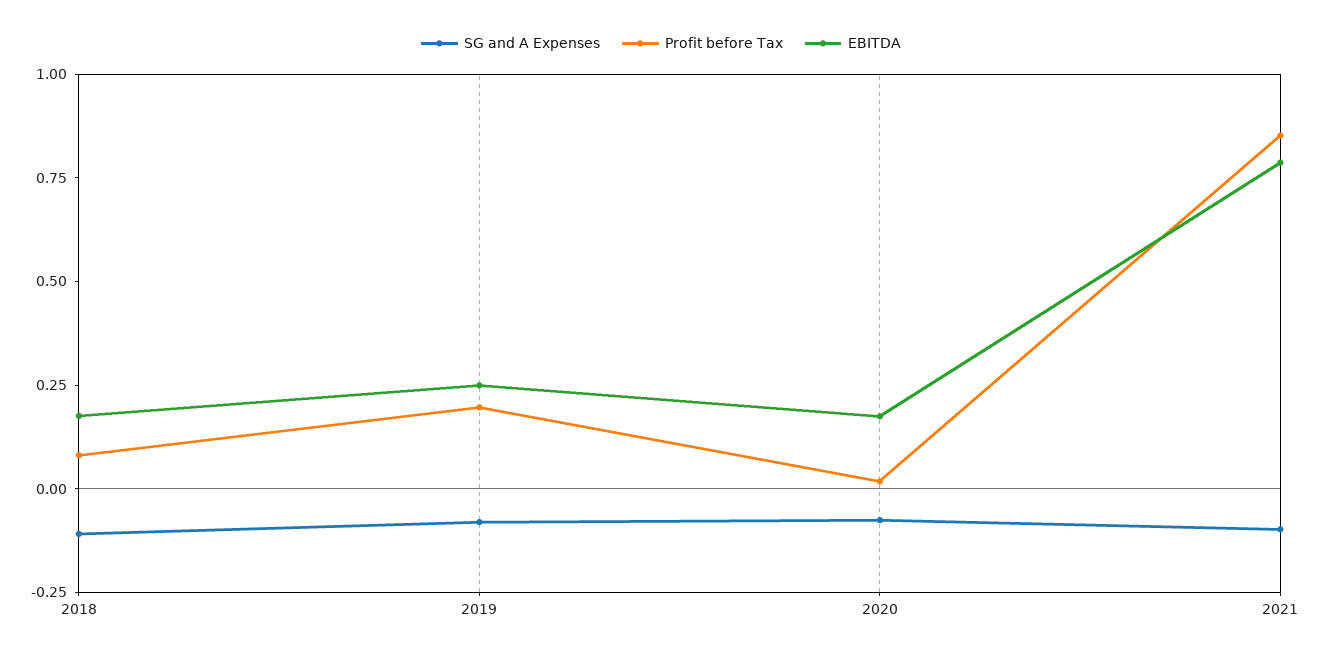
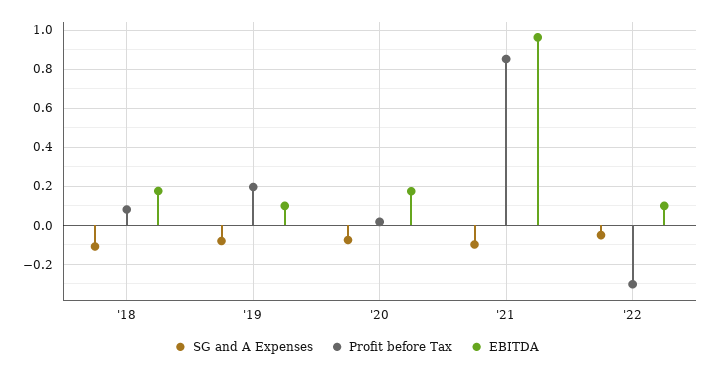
EBITDA, 2019: 0.25 -> 0.1
EBITDA, 2021: 0.8 -> 0.95
SG and A Expenses, '22: none -> -0.05
Profit before Tax, '22: none -> -0.3
EBITDA, '22: none -> 0.1

